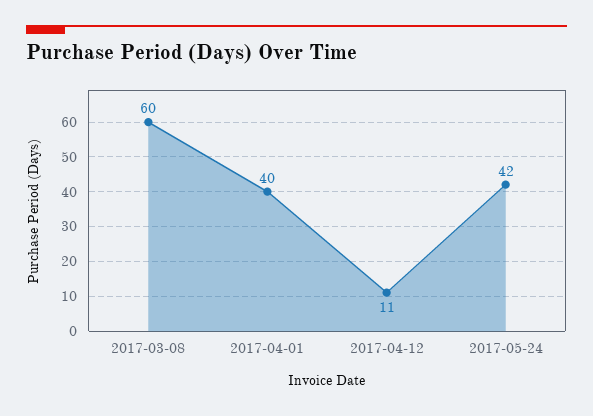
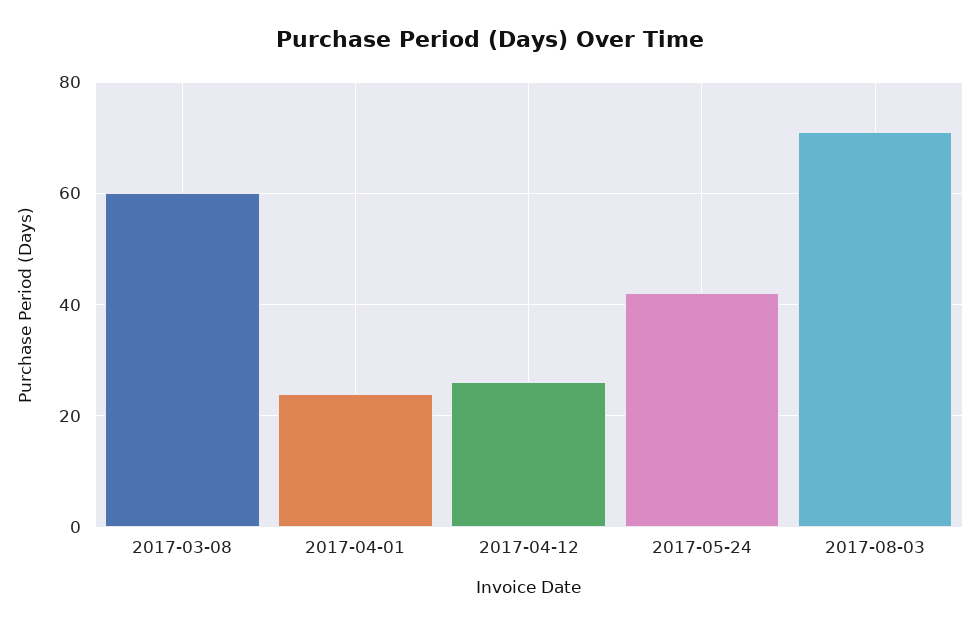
2017-04-01: 40 -> 25
2017-04-12: 11 -> 25
2017-08-03: none -> 70

